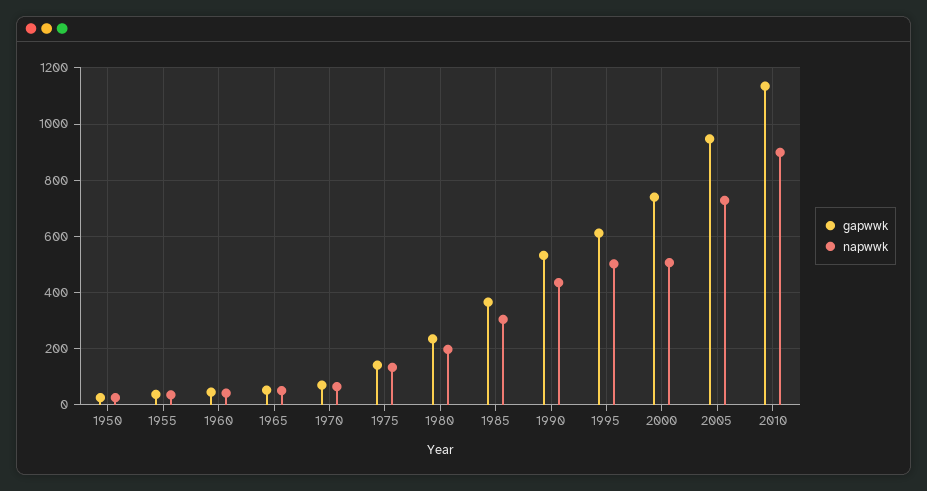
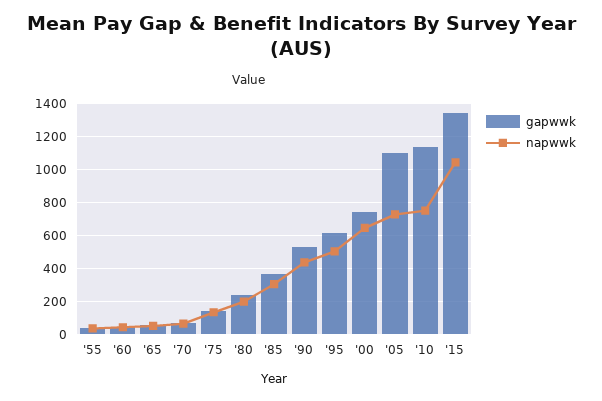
gapwwk, 1950: 25 -> none
napwwk, 1950: 25 -> none
napwwk, 2000: 500 -> 650
gapwwk, 2005: 950 -> 1100
napwwk, 2010: 900 -> 750
gapwwk, '15: none -> 1350
napwwk, '15: none -> 1050

